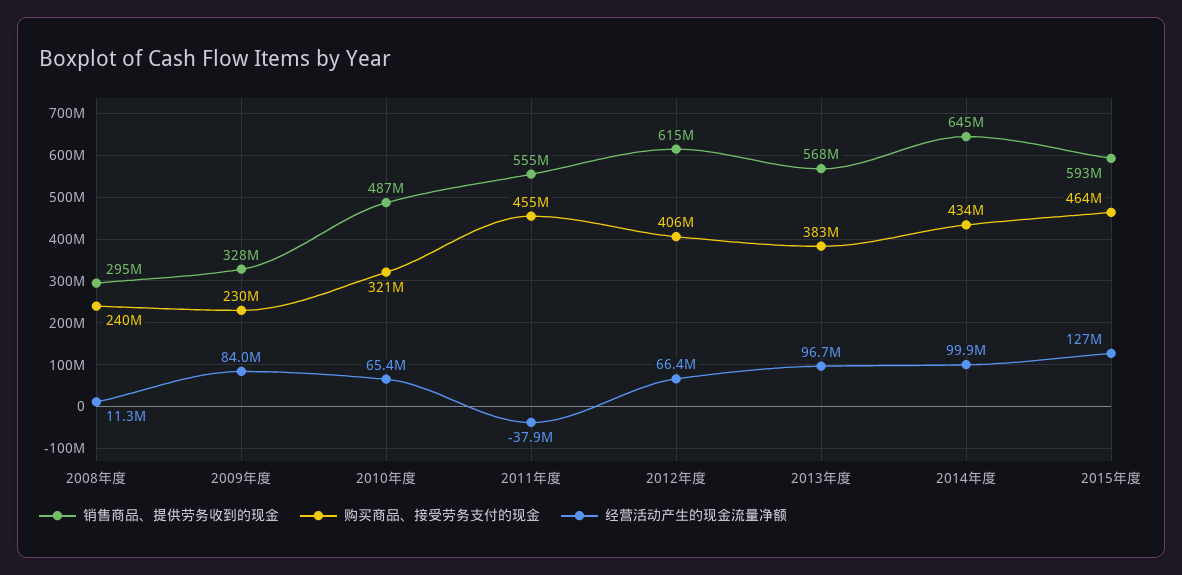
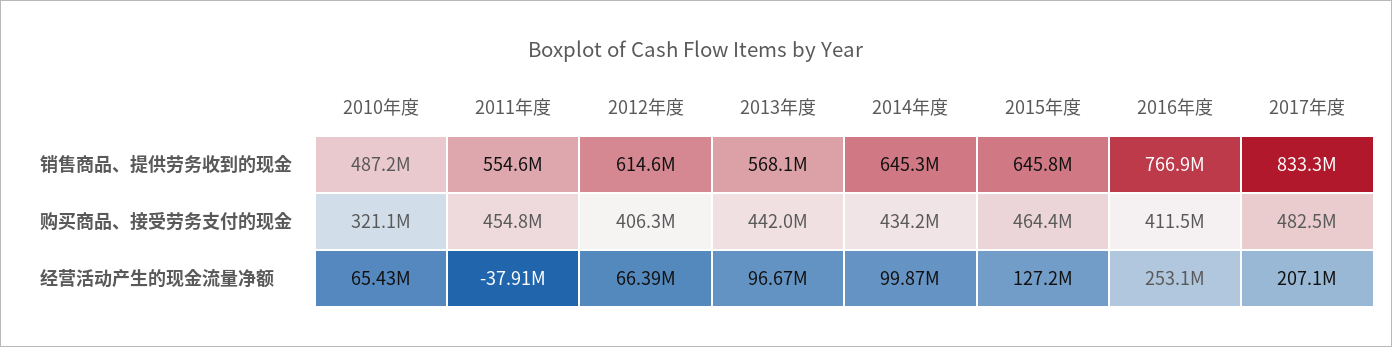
销售商品、提供劳务收到的现金, 2008年度: 295000000 -> none
购买商品、接受劳务支付的现金, 2008年度: 240000000 -> none
经营活动产生的现金流量净额, 2008年度: 11300000 -> none
销售商品、提供劳务收到的现金, 2009年度: 328000000 -> none
购买商品、接受劳务支付的现金, 2009年度: 230000000 -> none
经营活动产生的现金流量净额, 2009年度: 84000000 -> none
购买商品、接受劳务支付的现金, 2013年度: 383000000 -> 442000000
销售商品、提供劳务收到的现金, 2015年度: 593000000 -> 645800000
销售商品、提供劳务收到的现金, 2016年度: none -> 766900000
销售商品、提供劳务收到的现金, 2017年度: none -> 833300000
购买商品、接受劳务支付的现金, 2016年度: none -> 411500000
购买商品、接受劳务支付的现金, 2017年度: none -> 482500000
经营活动产生的现金流量净额, 2016年度: none -> 253100000
经营活动产生的现金流量净额, 2017年度: none -> 207100000

